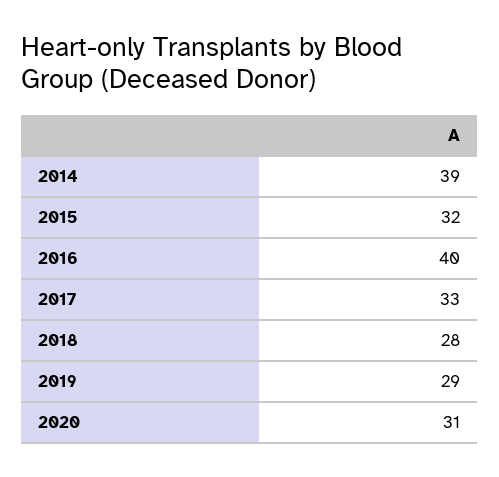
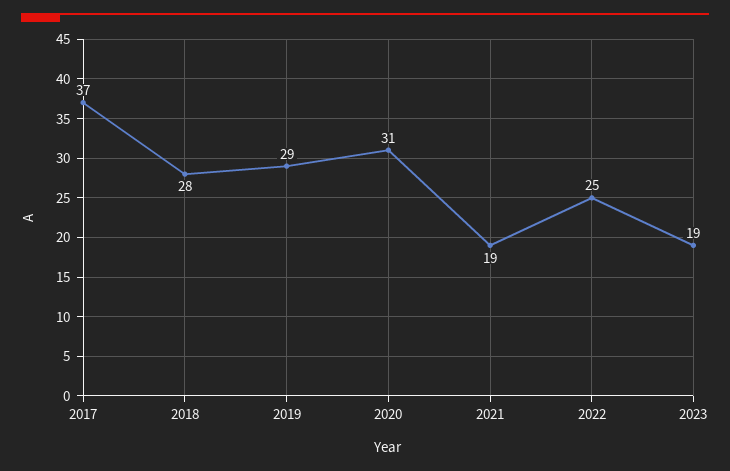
2014: 39 -> none
2015: 32 -> none
2016: 40 -> none
2017: 33 -> 37
2021: none -> 19
2022: none -> 25
2023: none -> 19

